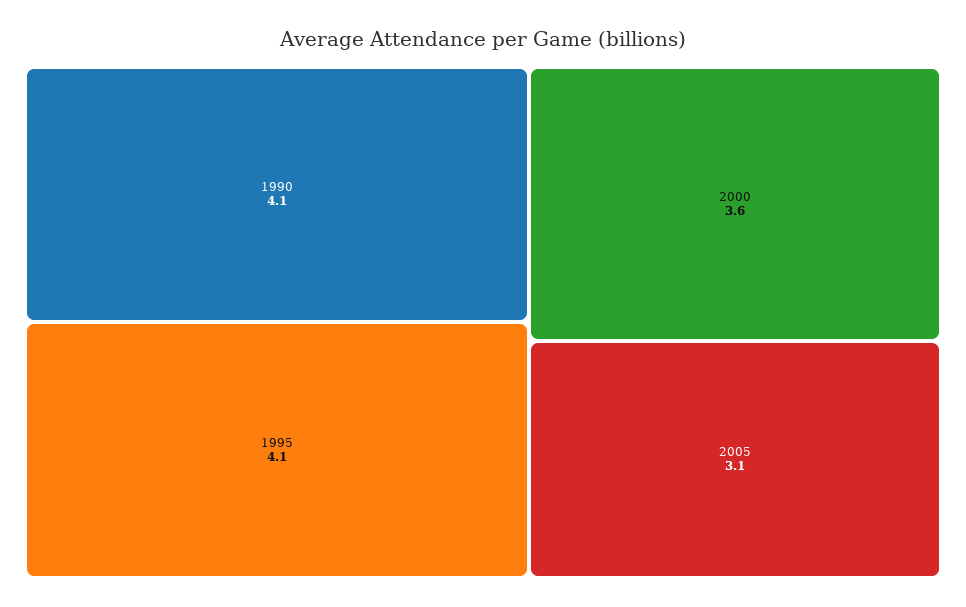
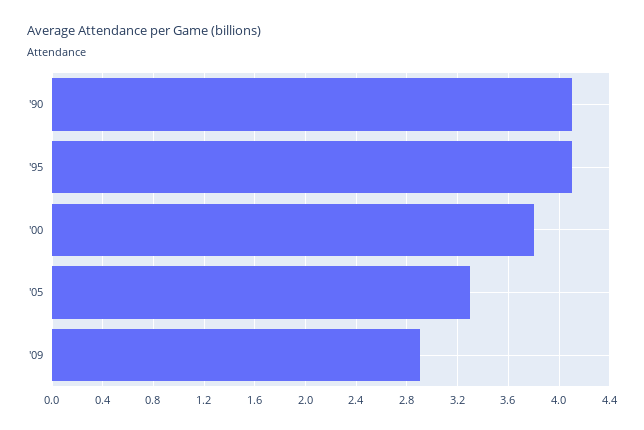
2000: 3.6 -> 3.8
2005: 3.1 -> 3.3
'09: none -> 2.9

